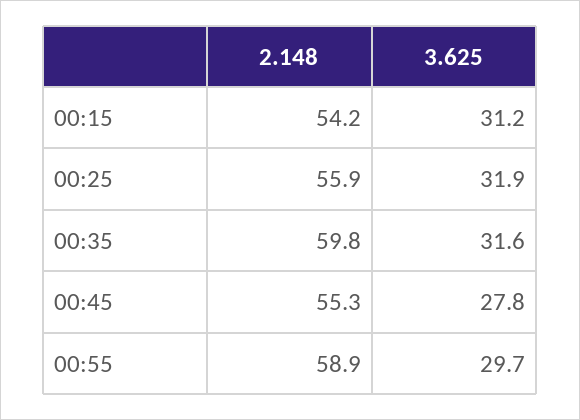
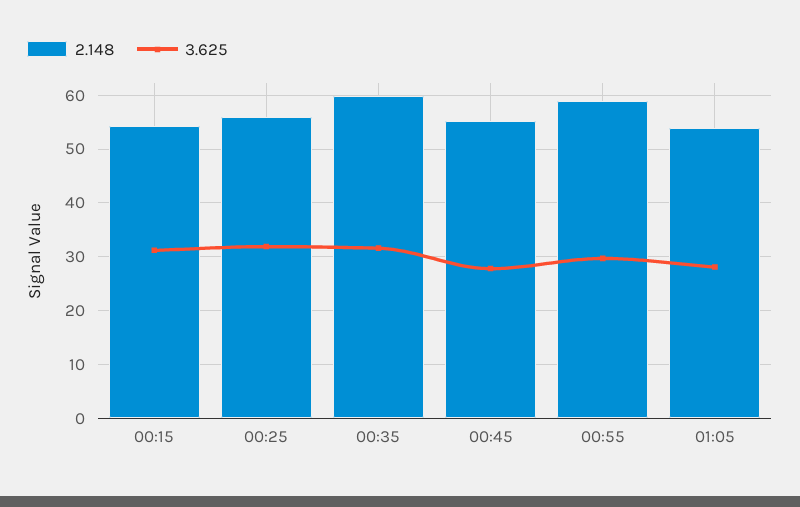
2.148, 01:05: none -> 54
3.625, 01:05: none -> 28

